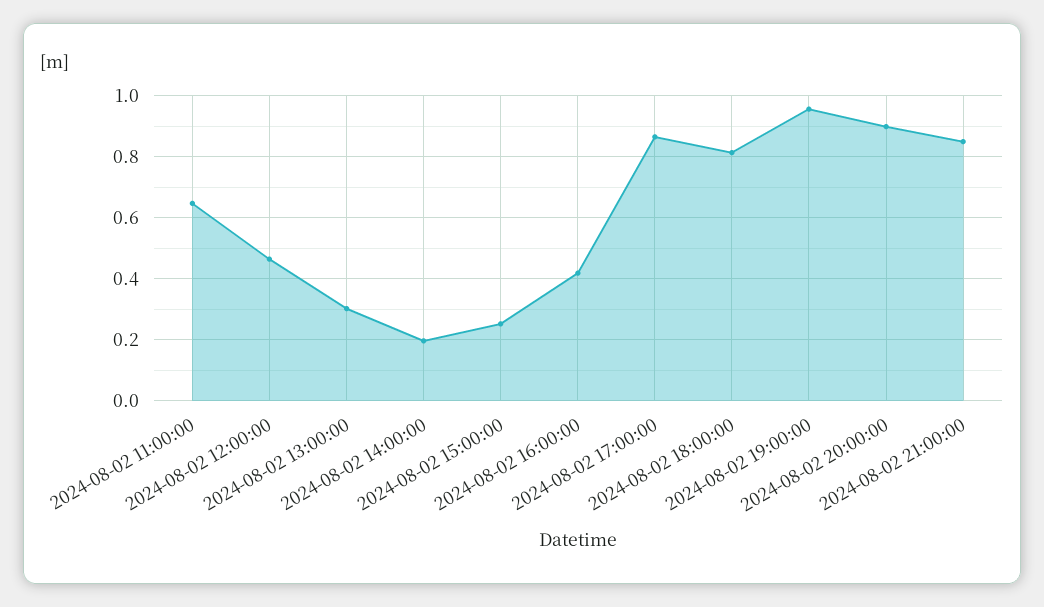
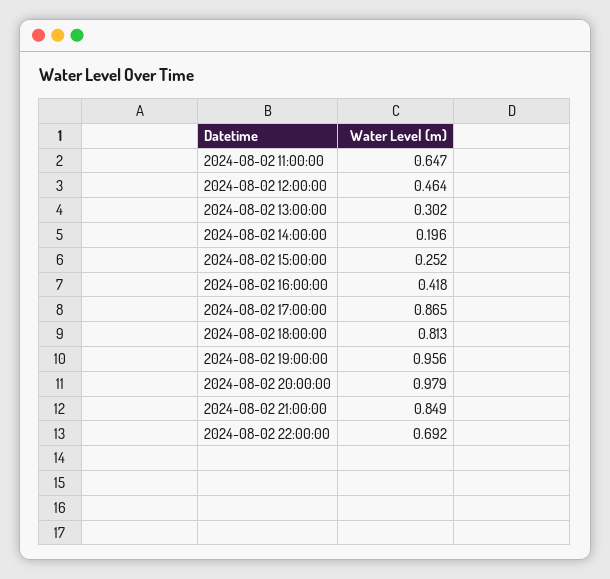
2024-08-02 20:00:00: 0.9 -> 0.979
2024-08-02 22:00:00: none -> 0.692

